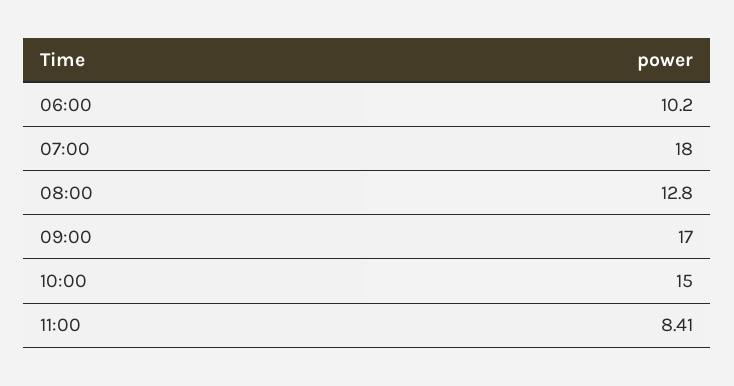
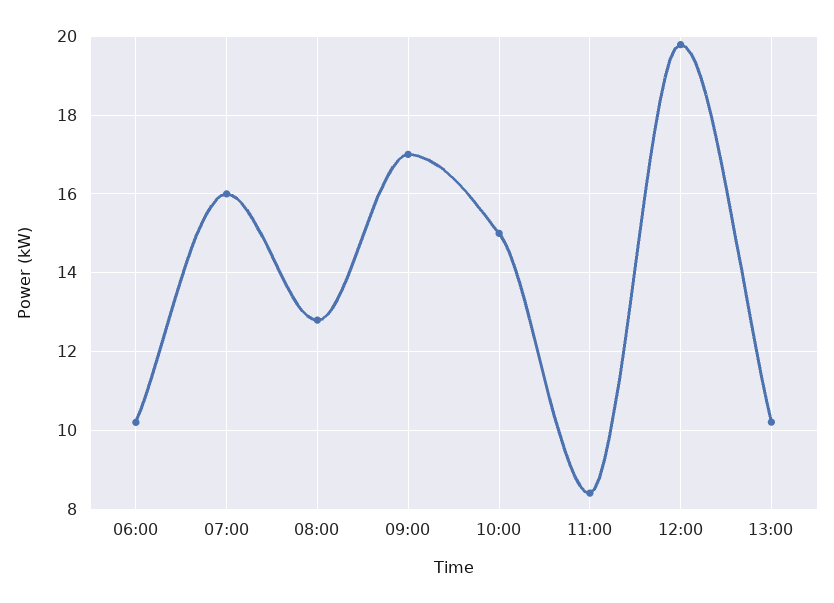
07:00: 18 -> 16
12:00: none -> 19.8
13:00: none -> 10.2

